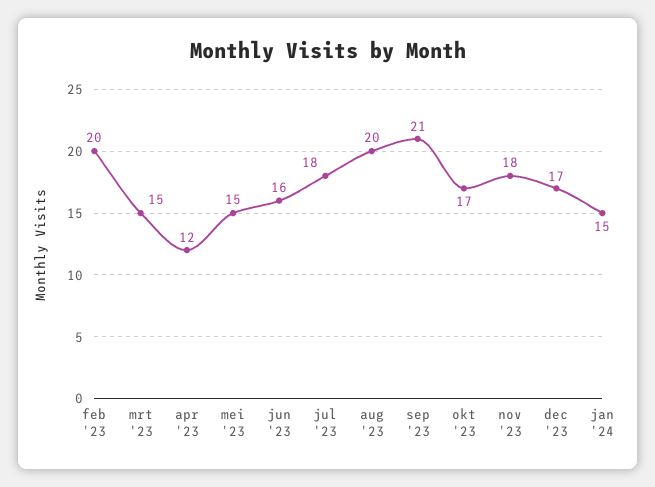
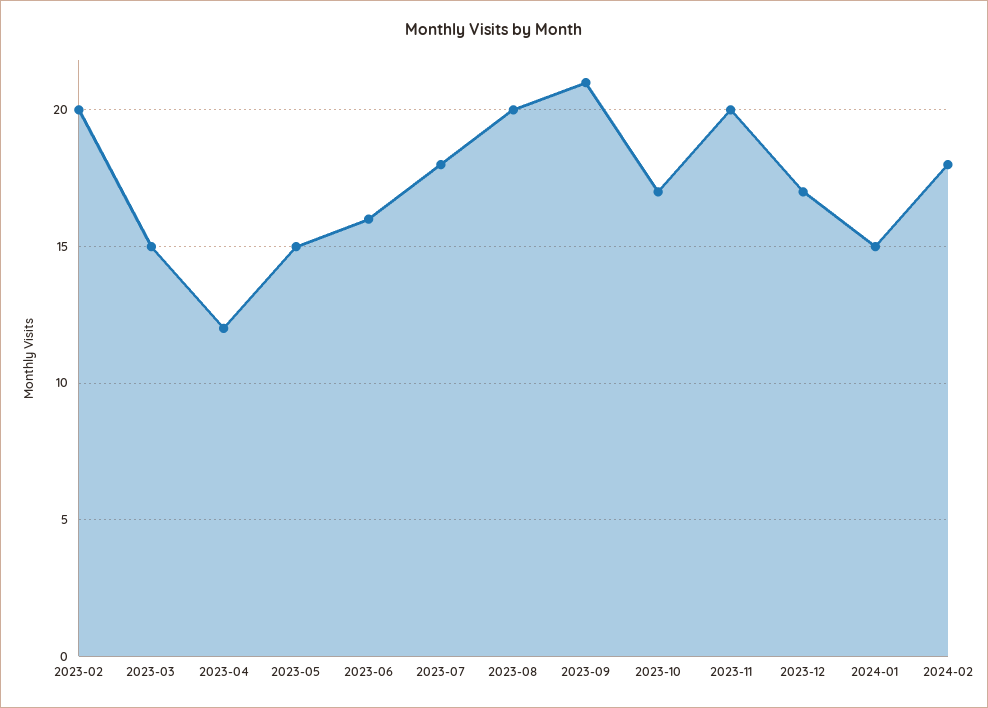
nov '23: 18 -> 20
2024-02: none -> 18

